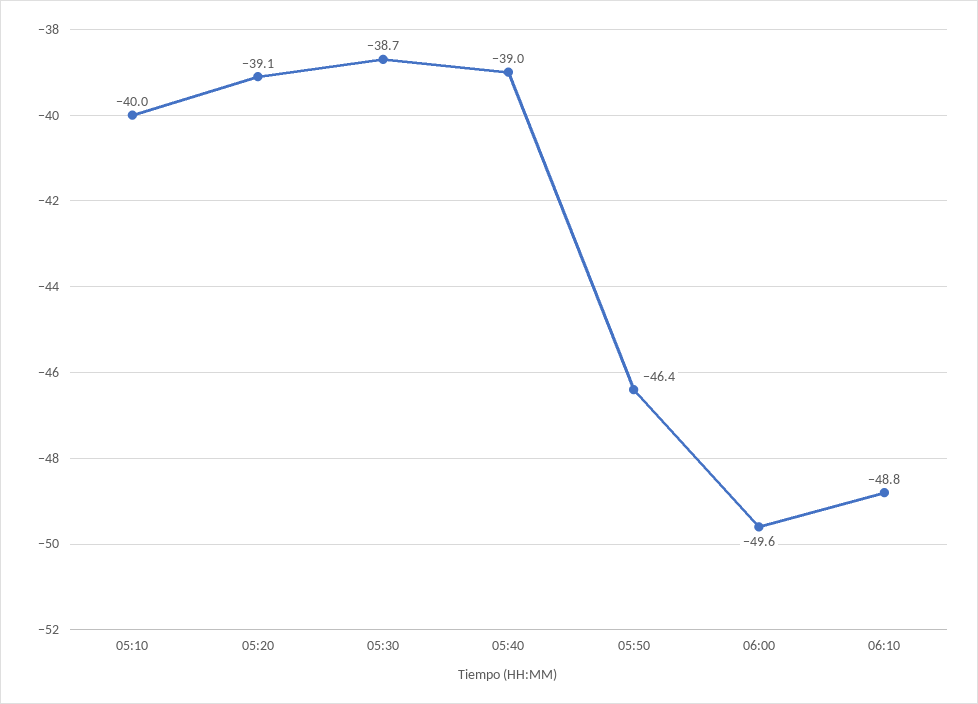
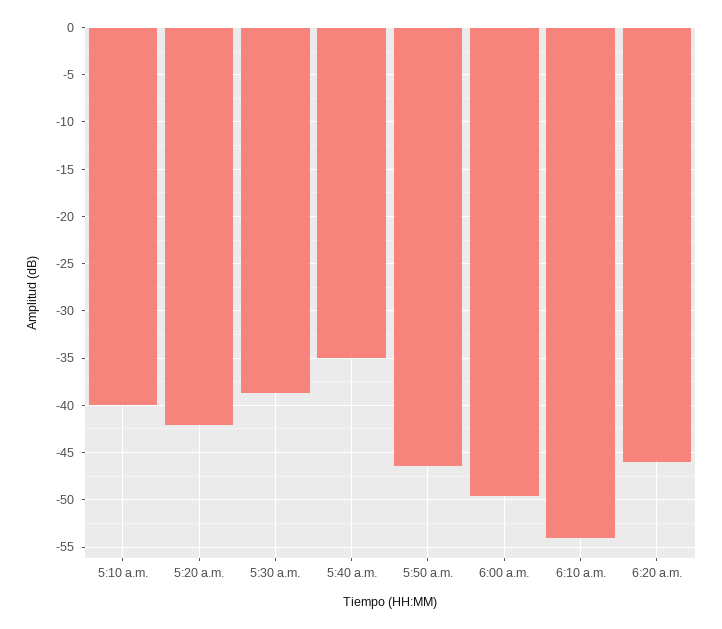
05:20: -39.1 -> -42
05:40: -39 -> -35
06:10: -48.8 -> -54
6:20 a.m.: none -> -46

